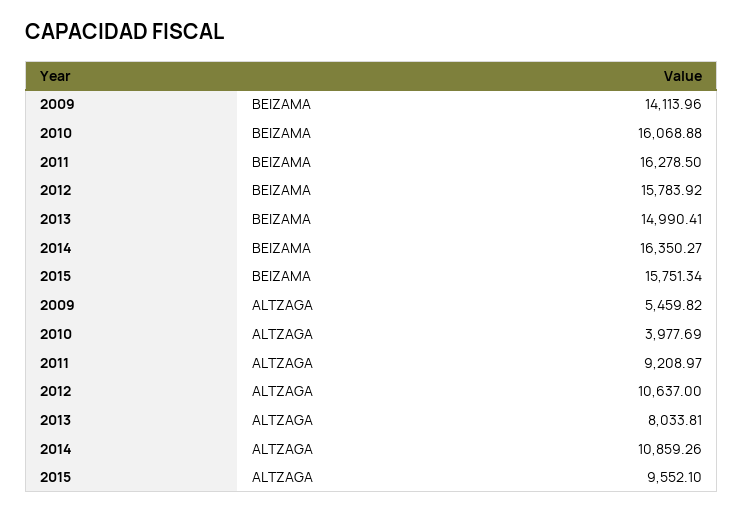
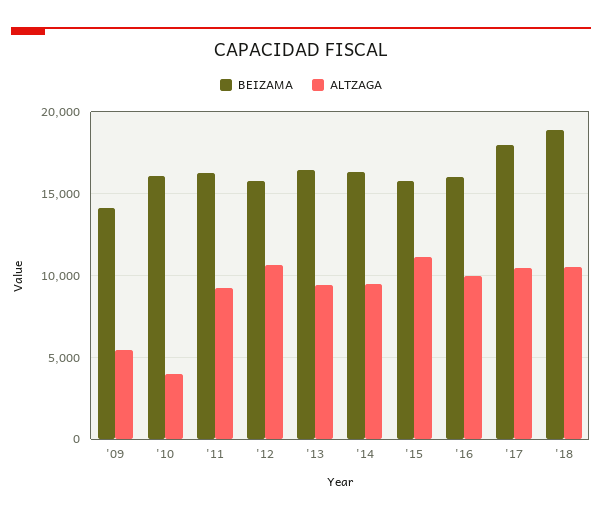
BEIZAMA, 2013: 14990.41 -> 16500
ALTZAGA, 2013: 8033.81 -> 9500
ALTZAGA, 2014: 10859.26 -> 9500
ALTZAGA, 2015: 9552.1 -> 11000
BEIZAMA, '16: none -> 16000
ALTZAGA, '16: none -> 10000
BEIZAMA, '17: none -> 18000
ALTZAGA, '17: none -> 10500
BEIZAMA, '18: none -> 19000
ALTZAGA, '18: none -> 10500

